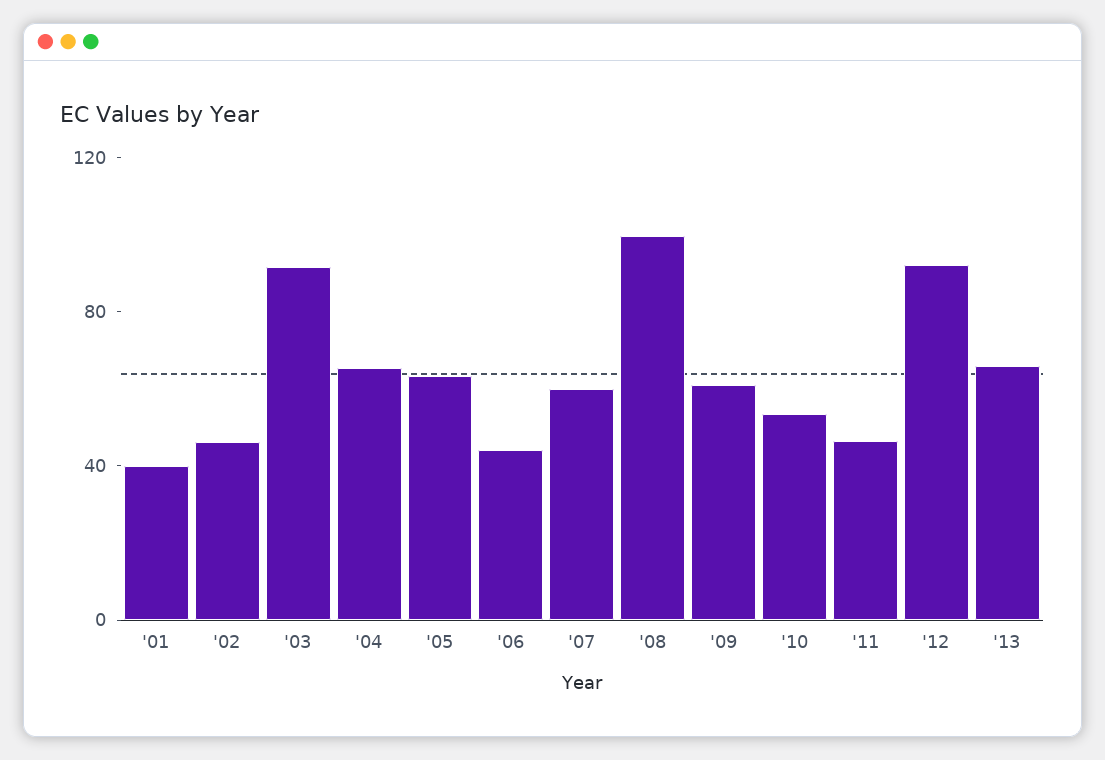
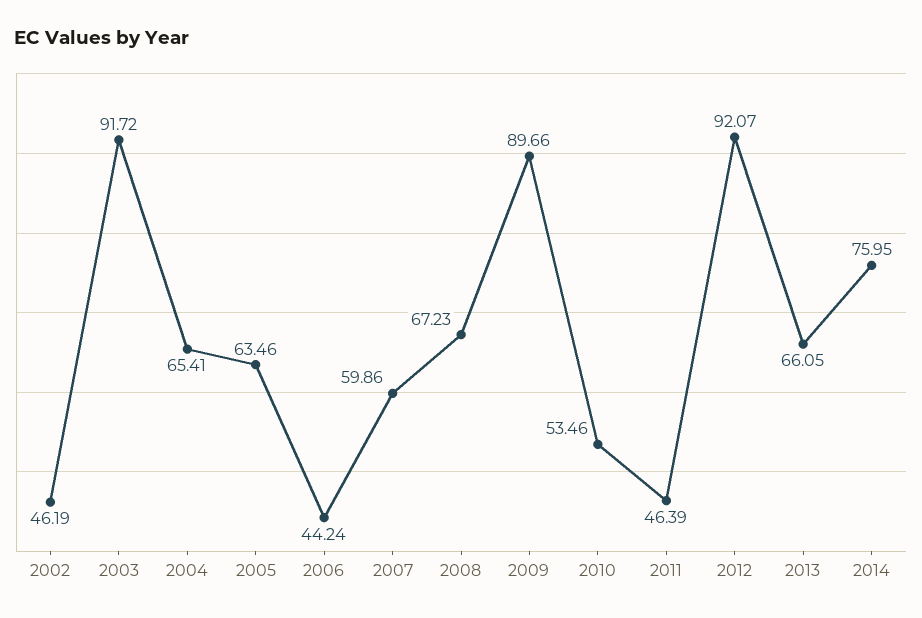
'01: 40 -> none
'08: 100 -> 67.23
'09: 60 -> 89.66
2014: none -> 75.95

